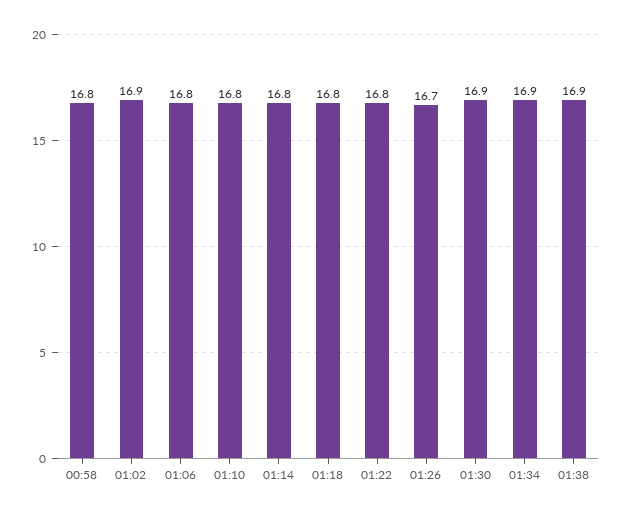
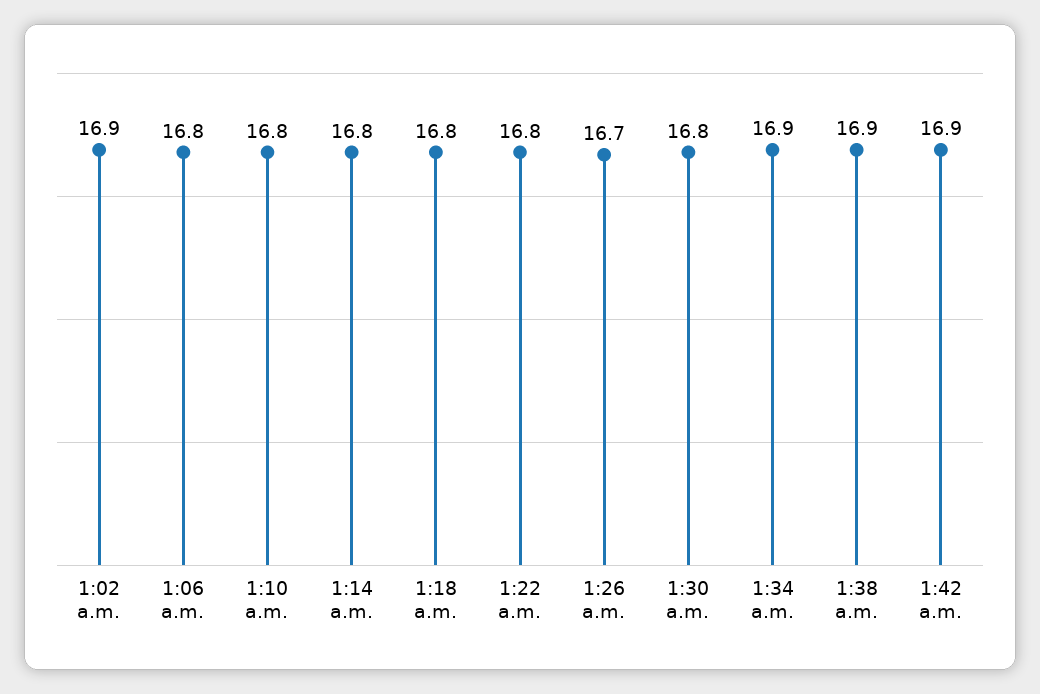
00:58: 16.8 -> none
01:30: 16.9 -> 16.8
1:42 a.m.: none -> 16.9

